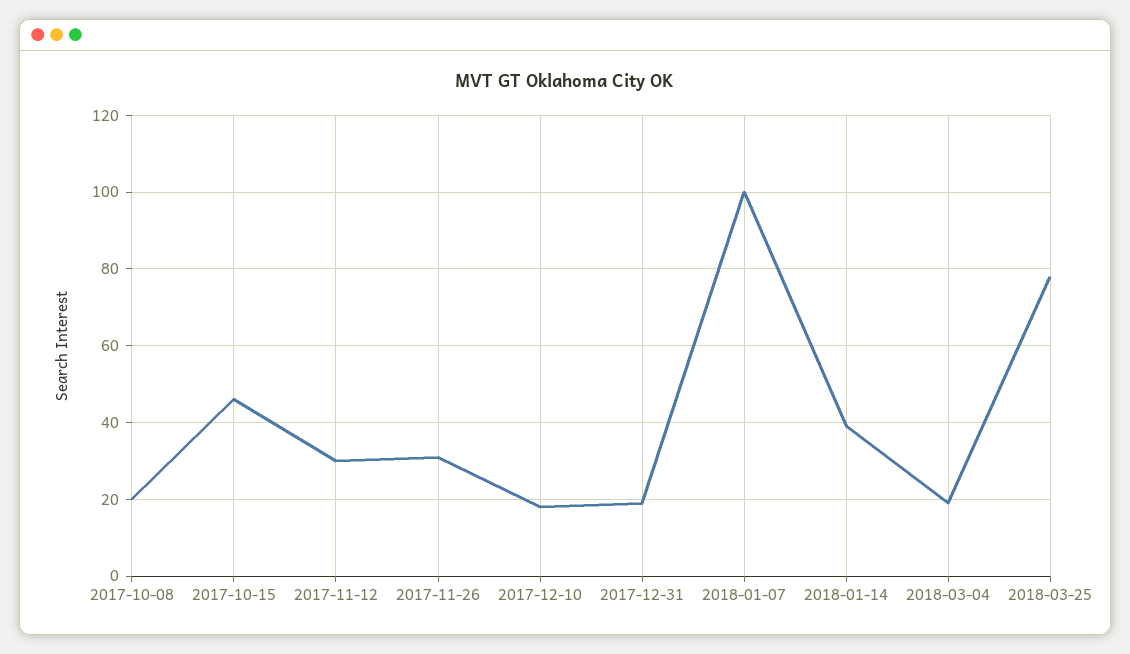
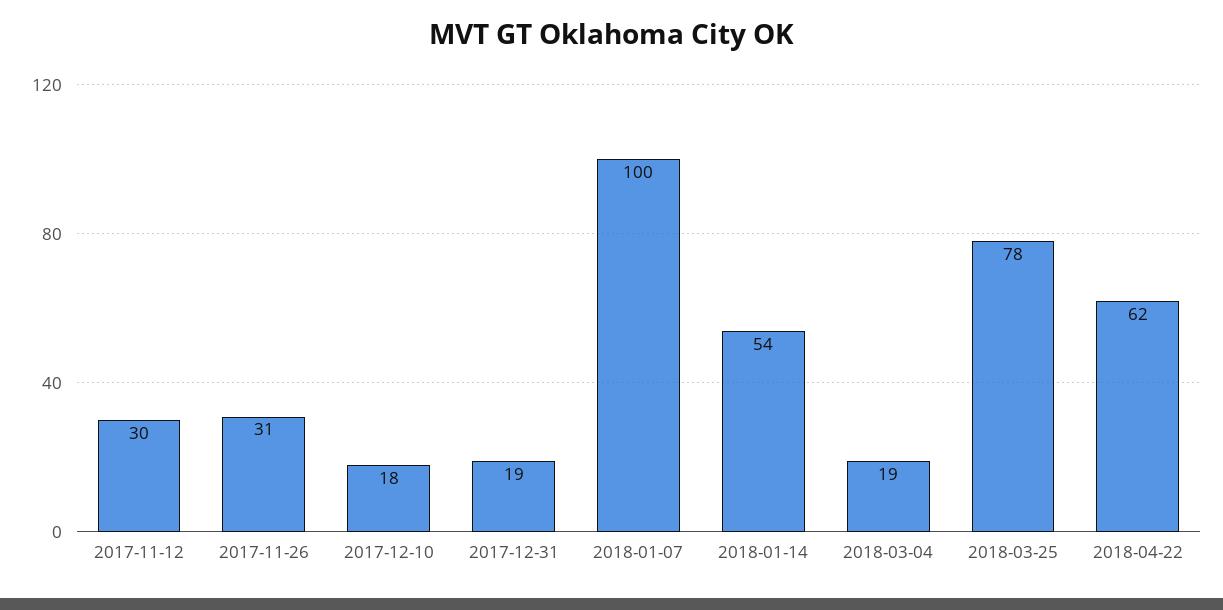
2017-10-08: 20 -> none
2017-10-15: 45 -> none
2018-01-14: 40 -> 54
2018-04-22: none -> 62

